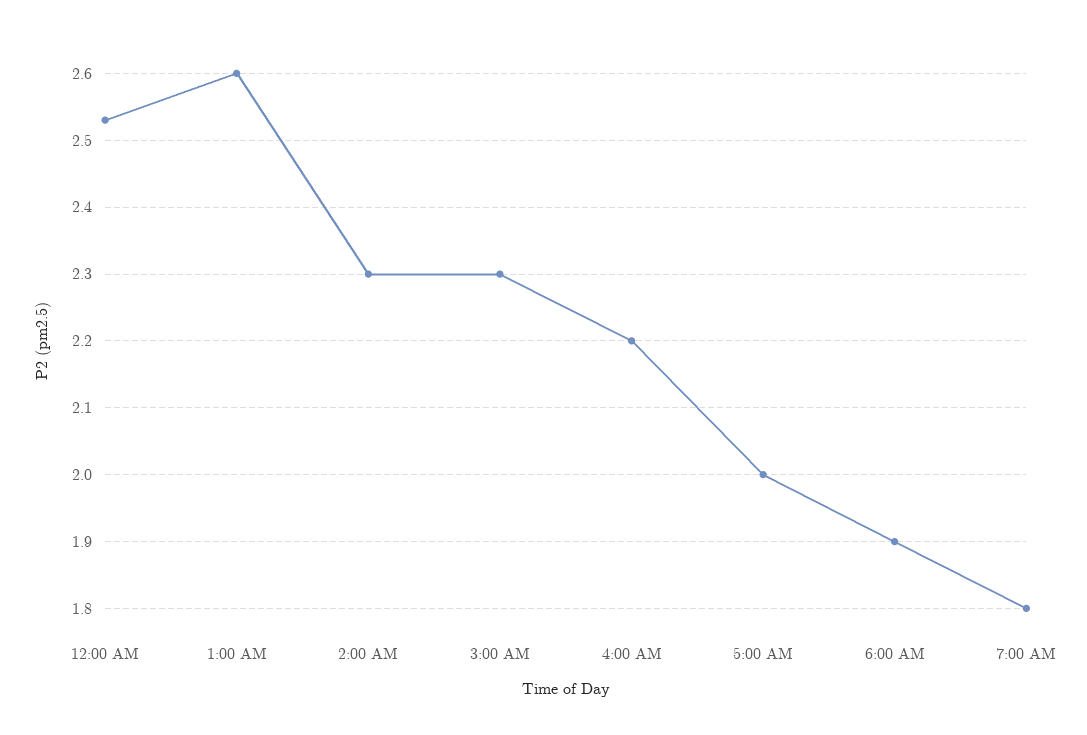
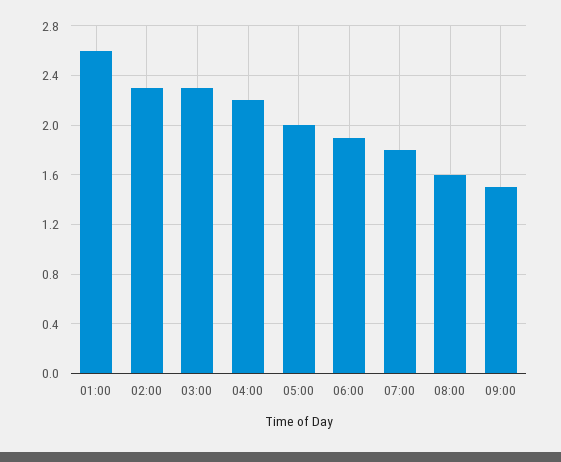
12:00 AM: 2.53 -> none
08:00: none -> 1.6
09:00: none -> 1.5

